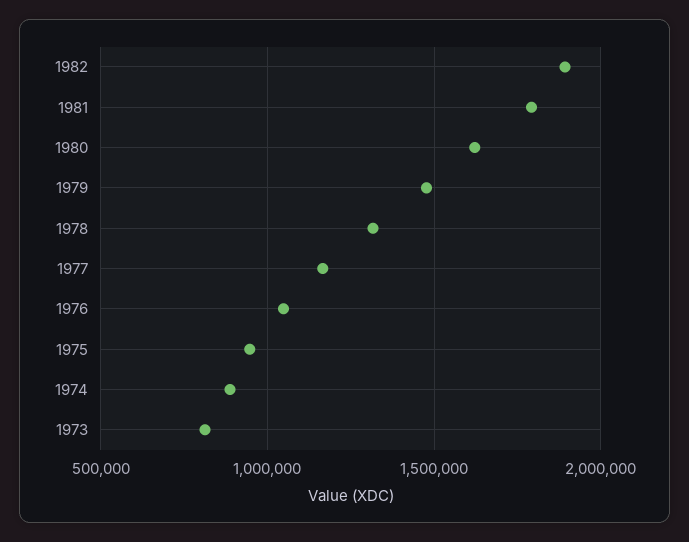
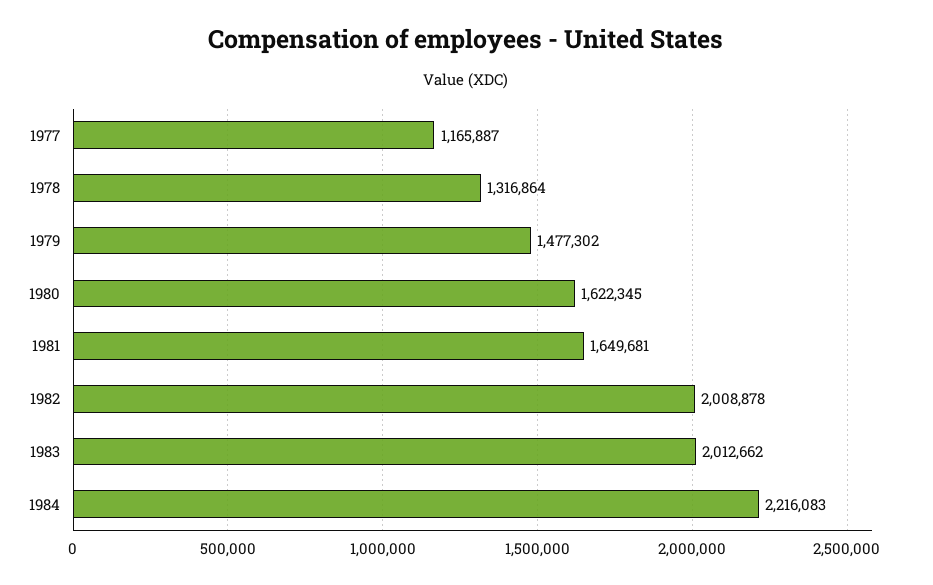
1982: 1900000 -> 2008878
1981: 1800000 -> 1649681
1976: 1050000 -> none
1975: 950000 -> none
1974: 900000 -> none
1973: 800000 -> none
1983: none -> 2012662
1984: none -> 2216083

